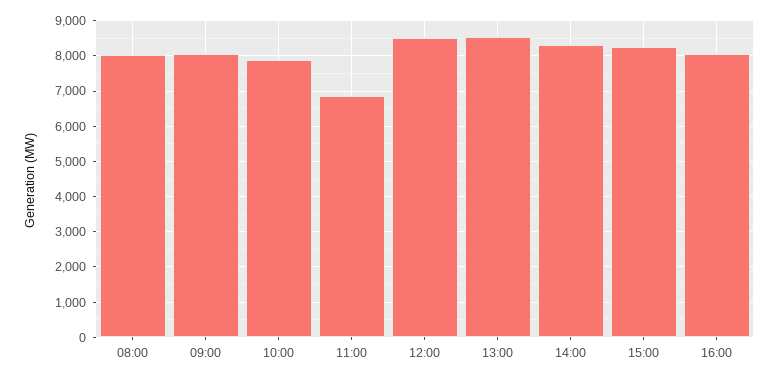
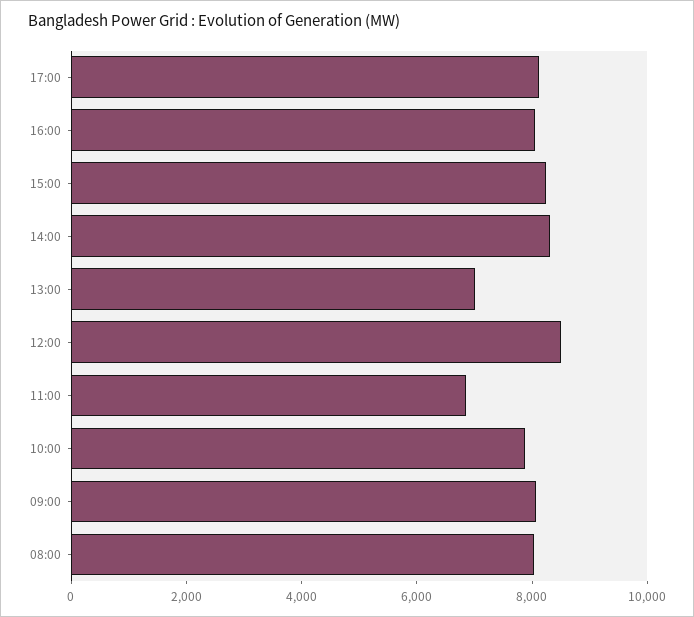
13:00: 8600 -> 7000
17:00: none -> 8000

